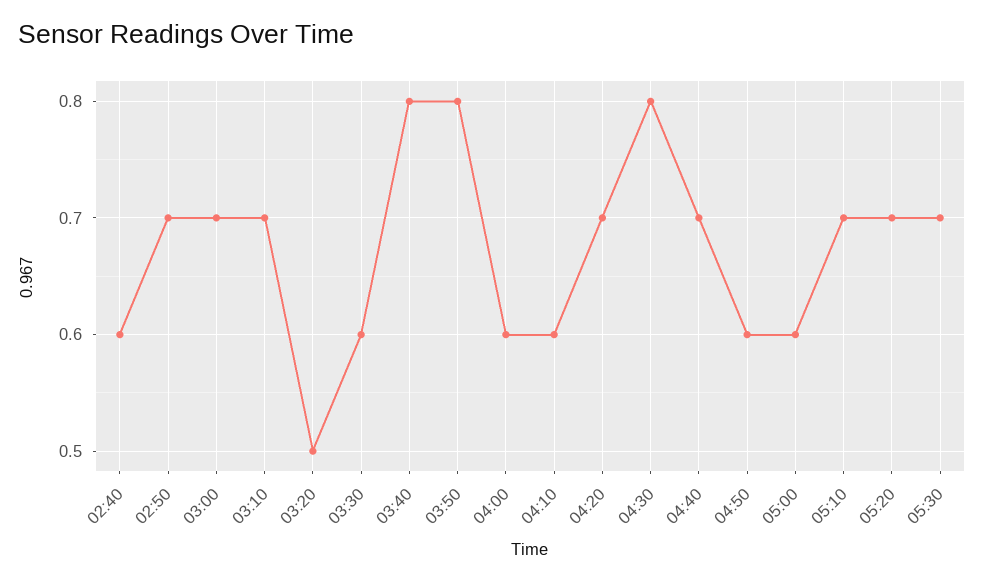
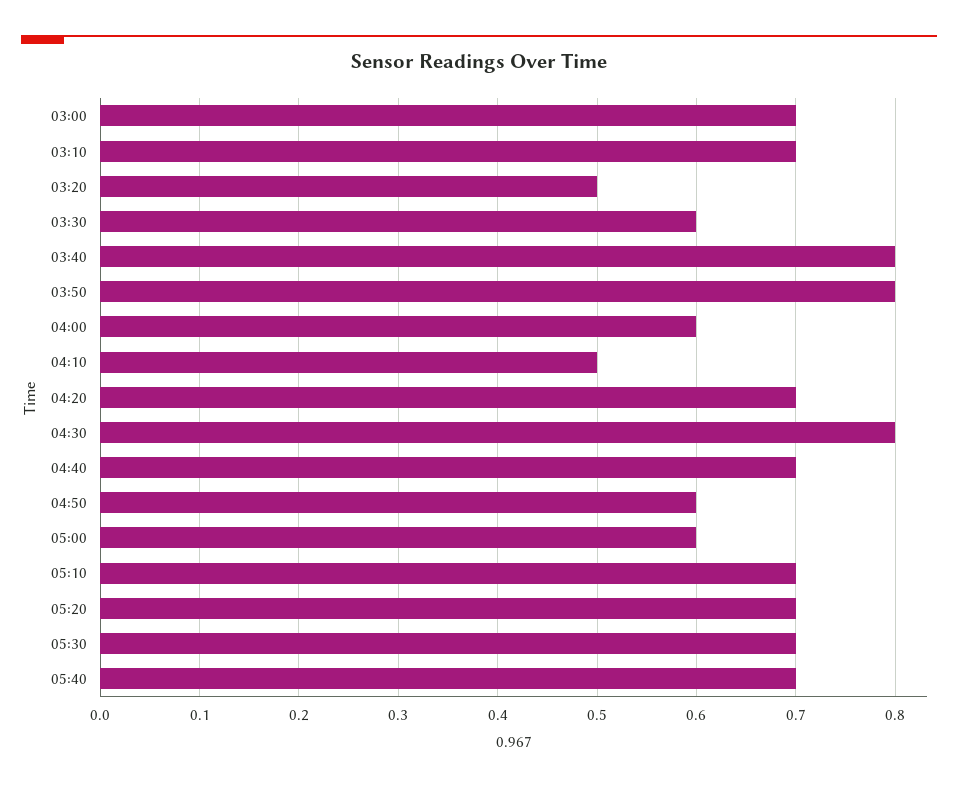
02:40: 0.6 -> none
02:50: 0.7 -> none
04:10: 0.6 -> 0.5
05:40: none -> 0.7

